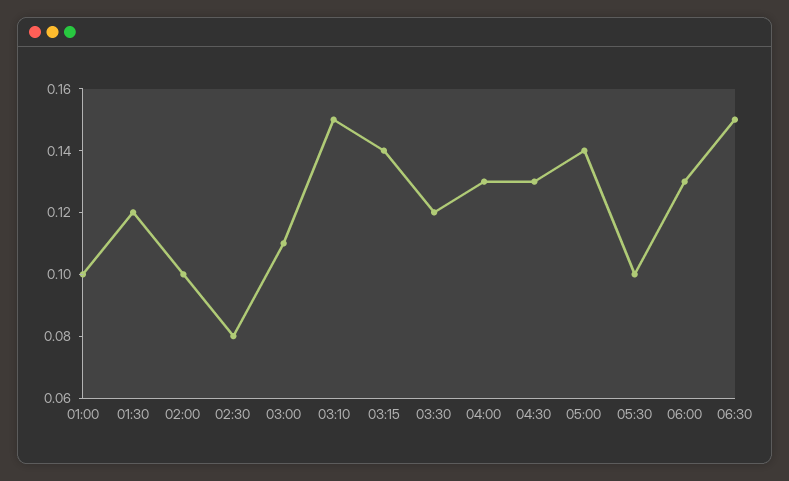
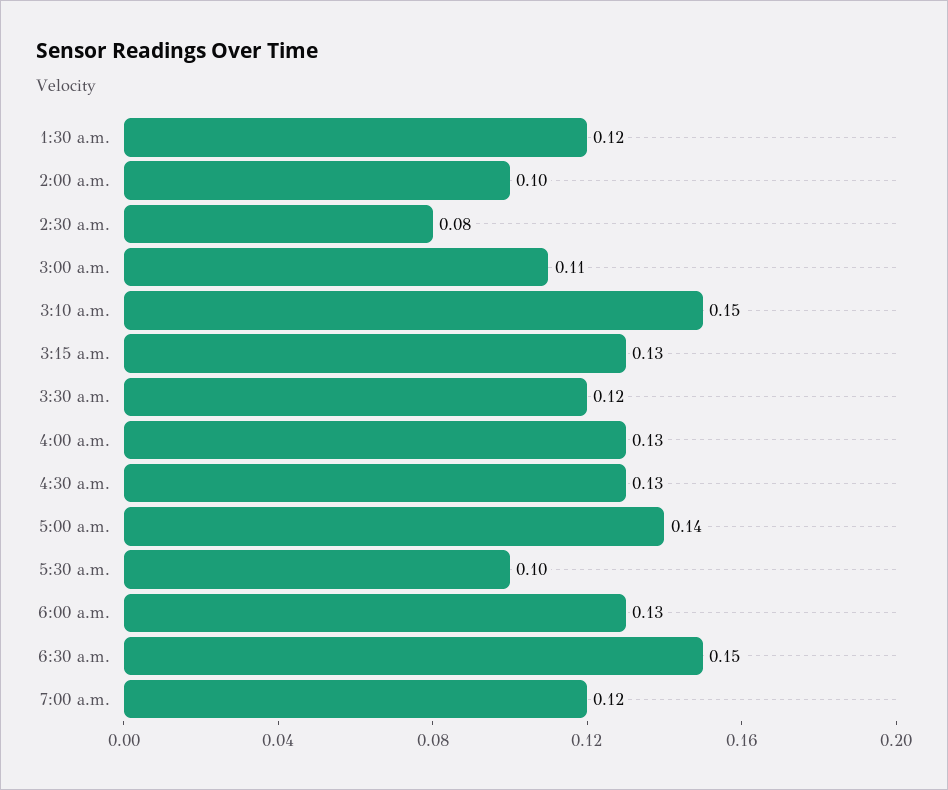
01:00: 0.1 -> none
03:15: 0.14 -> 0.13
7:00 a.m.: none -> 0.12

